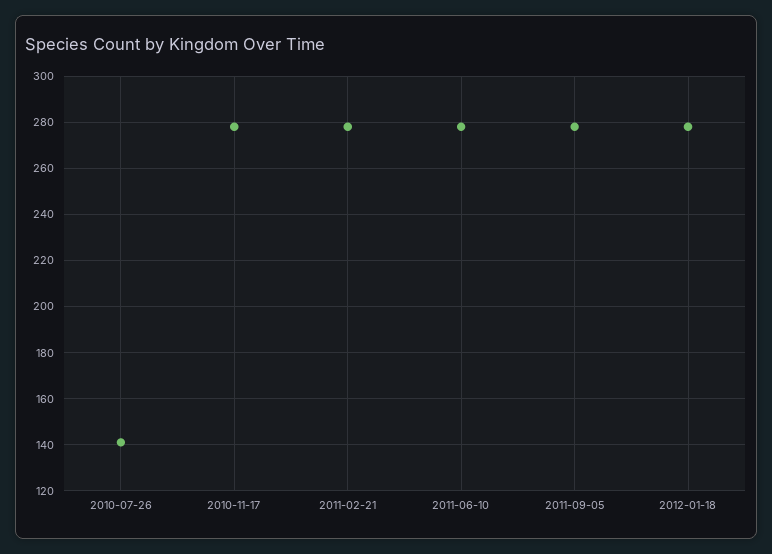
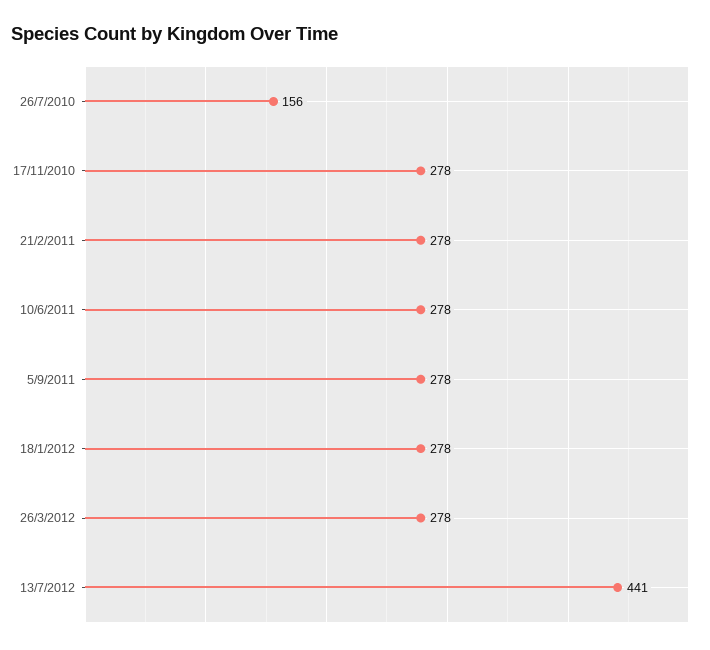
2010-07-26: 140 -> 156
26/3/2012: none -> 278
13/7/2012: none -> 441

